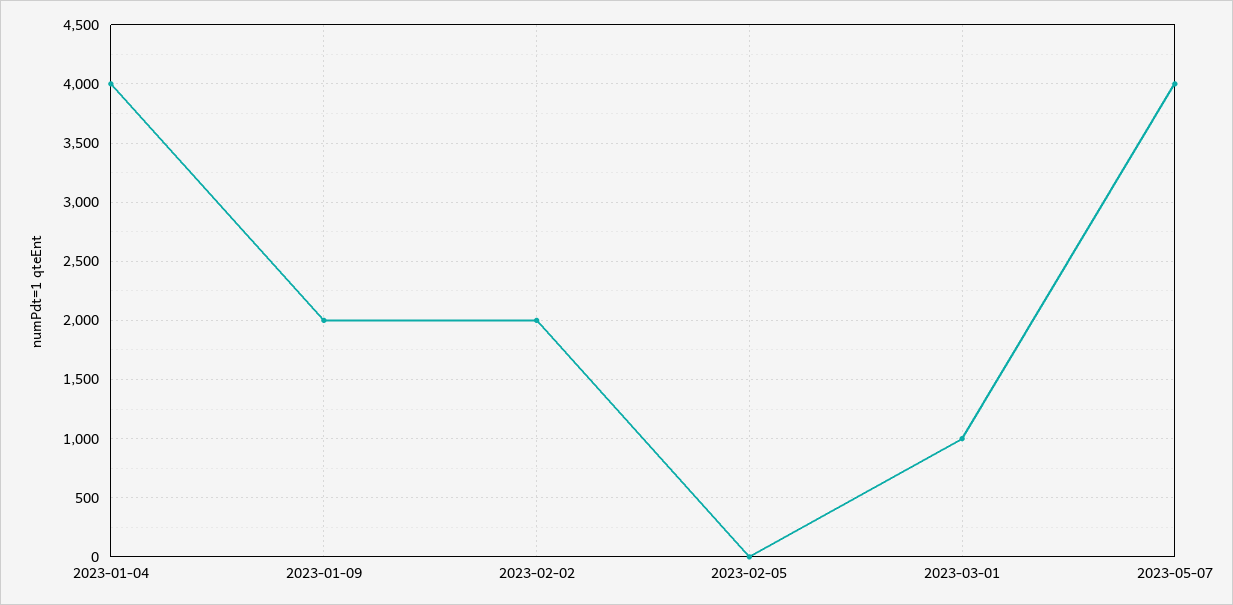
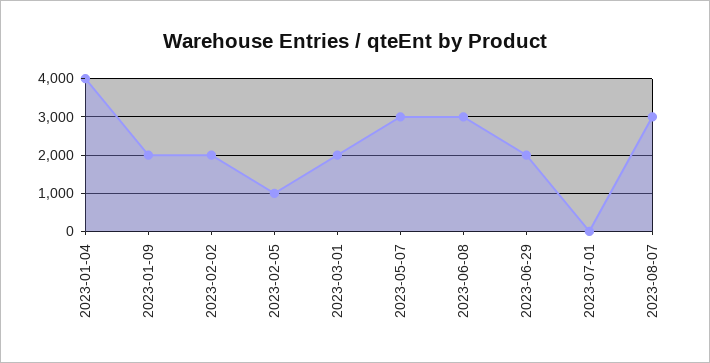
2023-02-05: 0 -> 1000
2023-03-01: 1000 -> 2000
2023-05-07: 4000 -> 3000
2023-06-08: none -> 3000
2023-06-29: none -> 2000
2023-07-01: none -> 0
2023-08-07: none -> 3000

